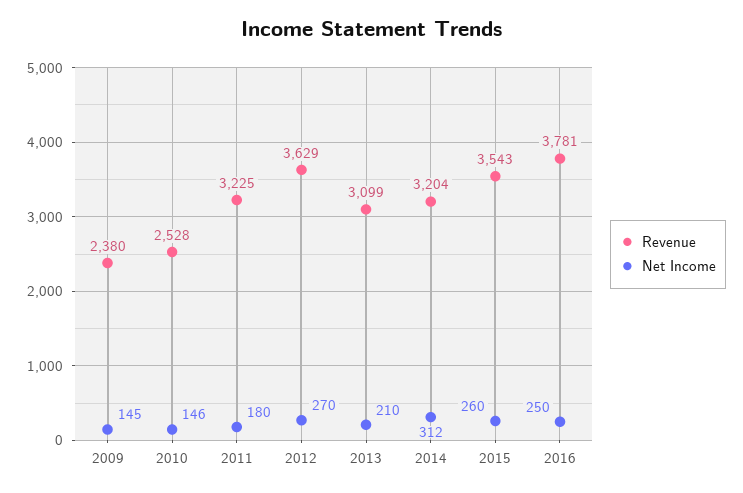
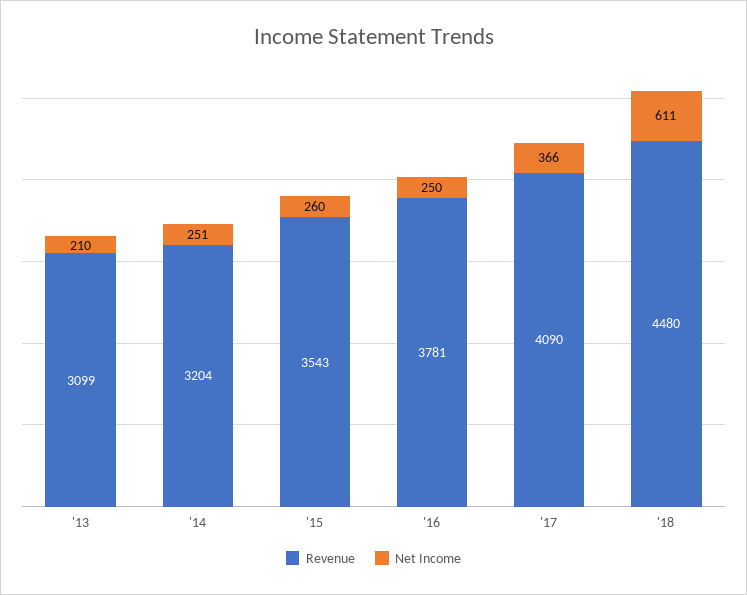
Revenue, 2009: 2380 -> none
Net Income, 2009: 145 -> none
Revenue, 2010: 2528 -> none
Net Income, 2010: 146 -> none
Revenue, 2011: 3225 -> none
Net Income, 2011: 180 -> none
Revenue, 2012: 3629 -> none
Net Income, 2012: 270 -> none
Net Income, 2014: 312 -> 251
Revenue, '17: none -> 4090
Net Income, '17: none -> 366
Revenue, '18: none -> 4480
Net Income, '18: none -> 611

